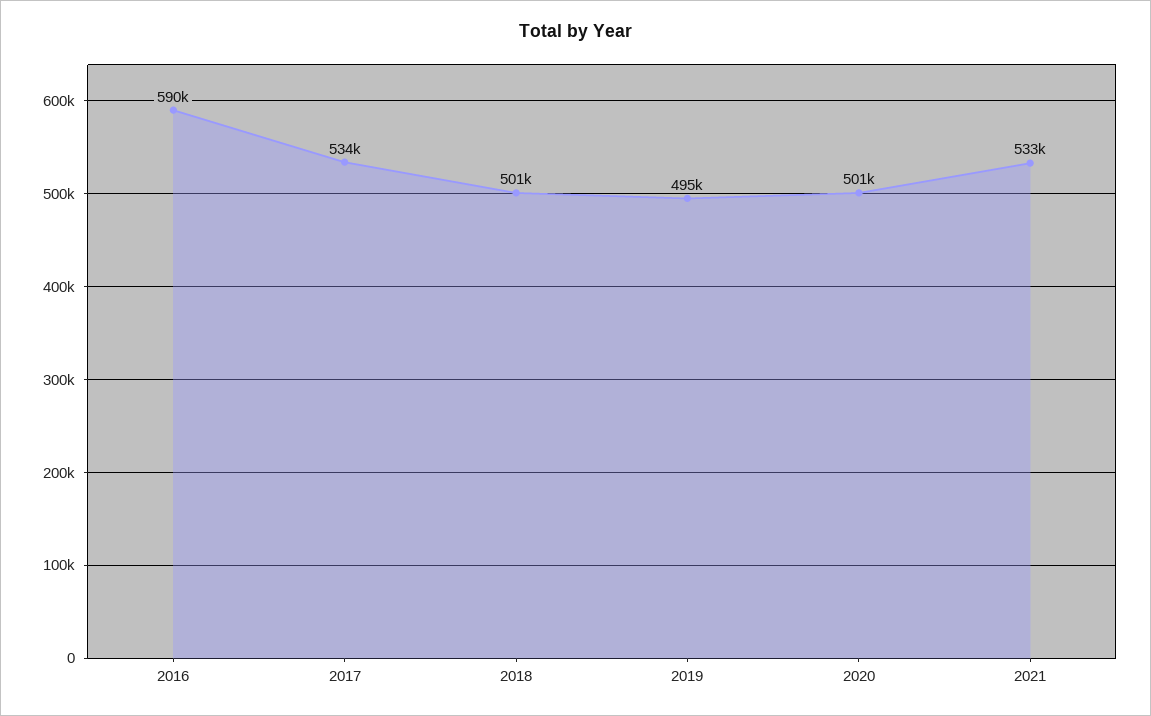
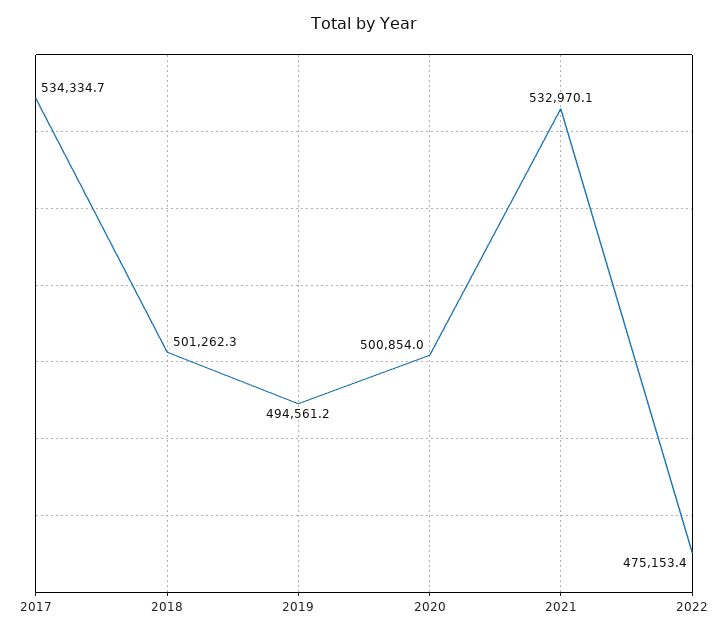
2016: 590000 -> none
2022: none -> 475153.4

